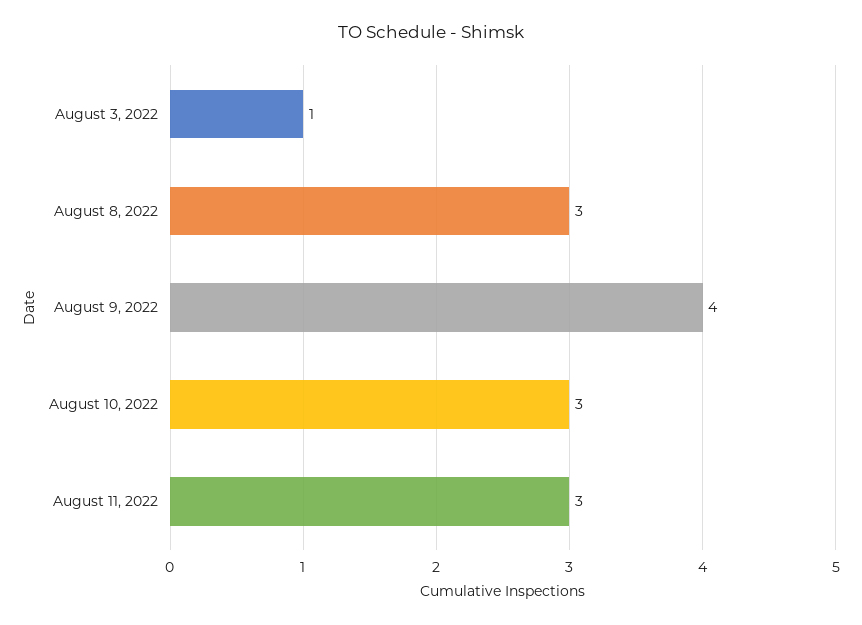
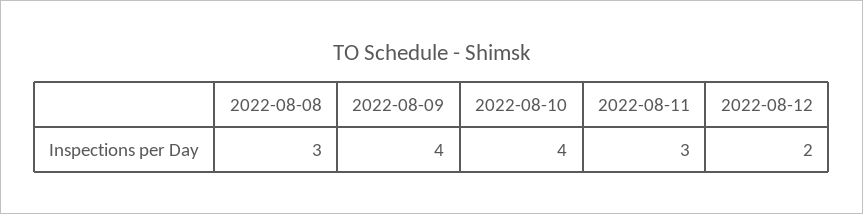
August 3, 2022: 1 -> none
August 10, 2022: 3 -> 4
2022-08-12: none -> 2

